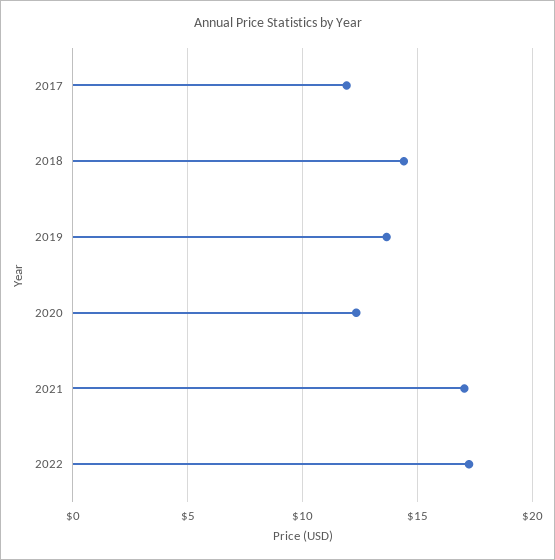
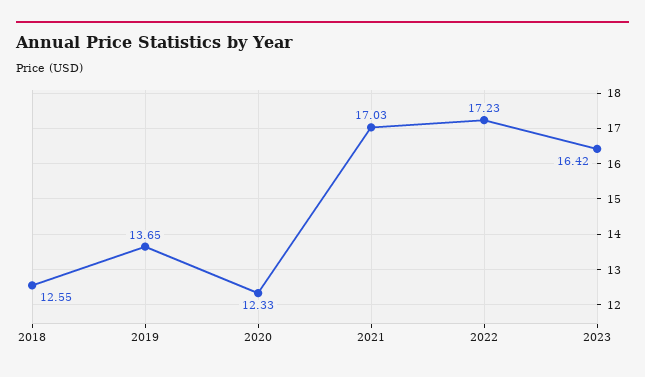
2017: 12 -> none
2018: 14.5 -> 12.55
2023: none -> 16.42

